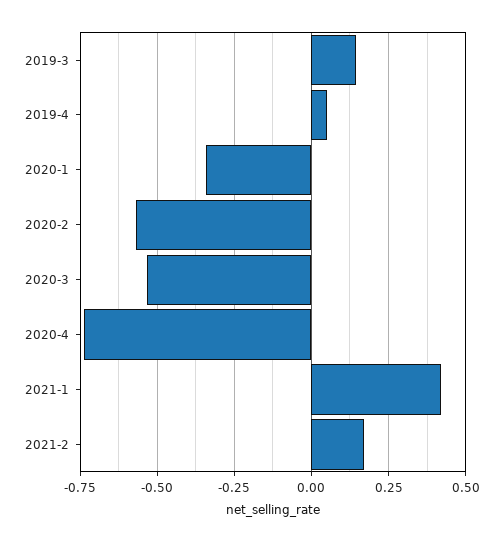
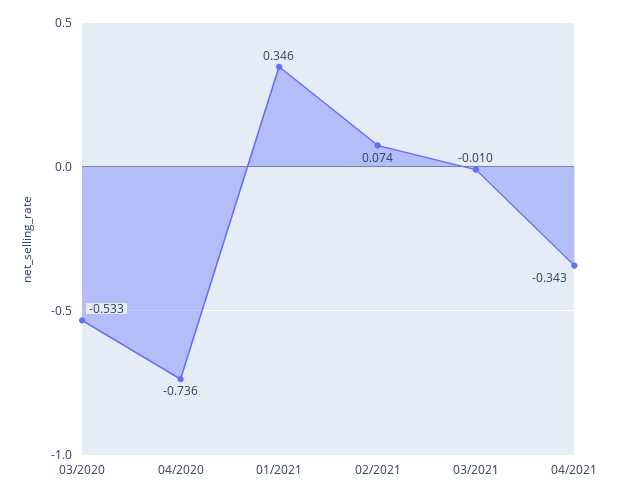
2019-3: 0.15 -> none
2019-4: 0.05 -> none
2020-1: -0.35 -> none
2020-2: -0.575 -> none
2021-1: 0.425 -> 0.346
2021-2: 0.175 -> 0.074
03/2021: none -> -0.01
04/2021: none -> -0.343

